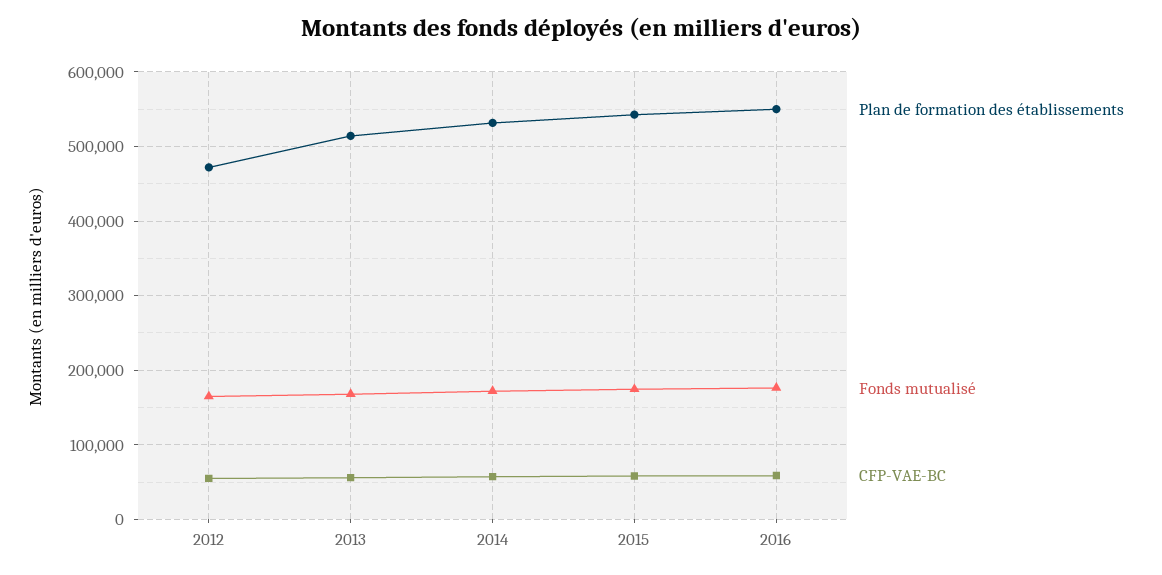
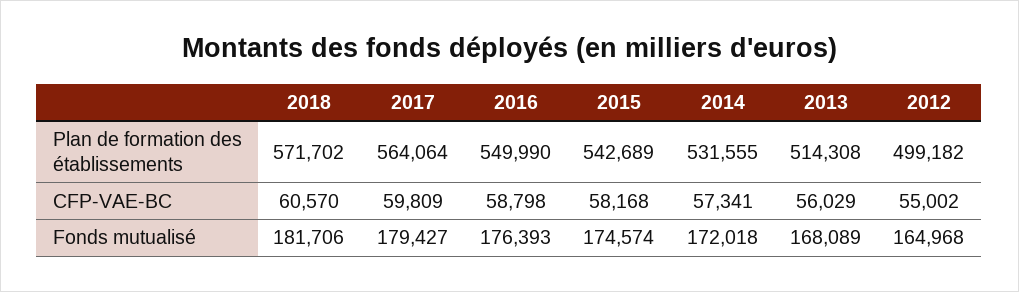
Plan de formation des établissements, 2012: 470000 -> 499182
Plan de formation des établissements, 2018: none -> 571702
Plan de formation des établissements, 2017: none -> 564064
CFP-VAE-BC, 2018: none -> 60570
CFP-VAE-BC, 2017: none -> 59809
Fonds mutualisé, 2018: none -> 181706
Fonds mutualisé, 2017: none -> 179427

